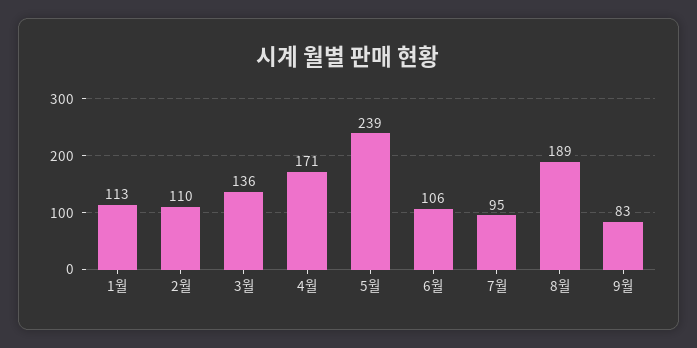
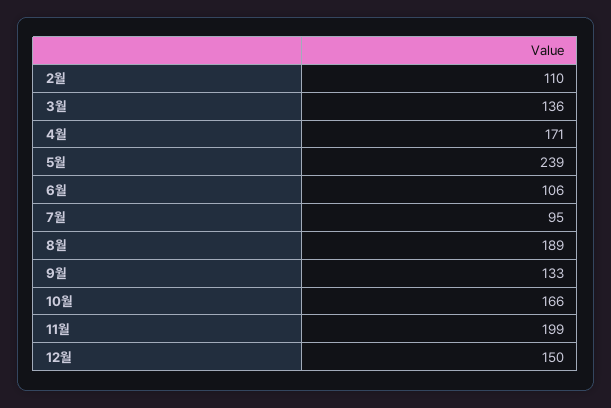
1월: 113 -> none
9월: 83 -> 133
10월: none -> 166
11월: none -> 199
12월: none -> 150

